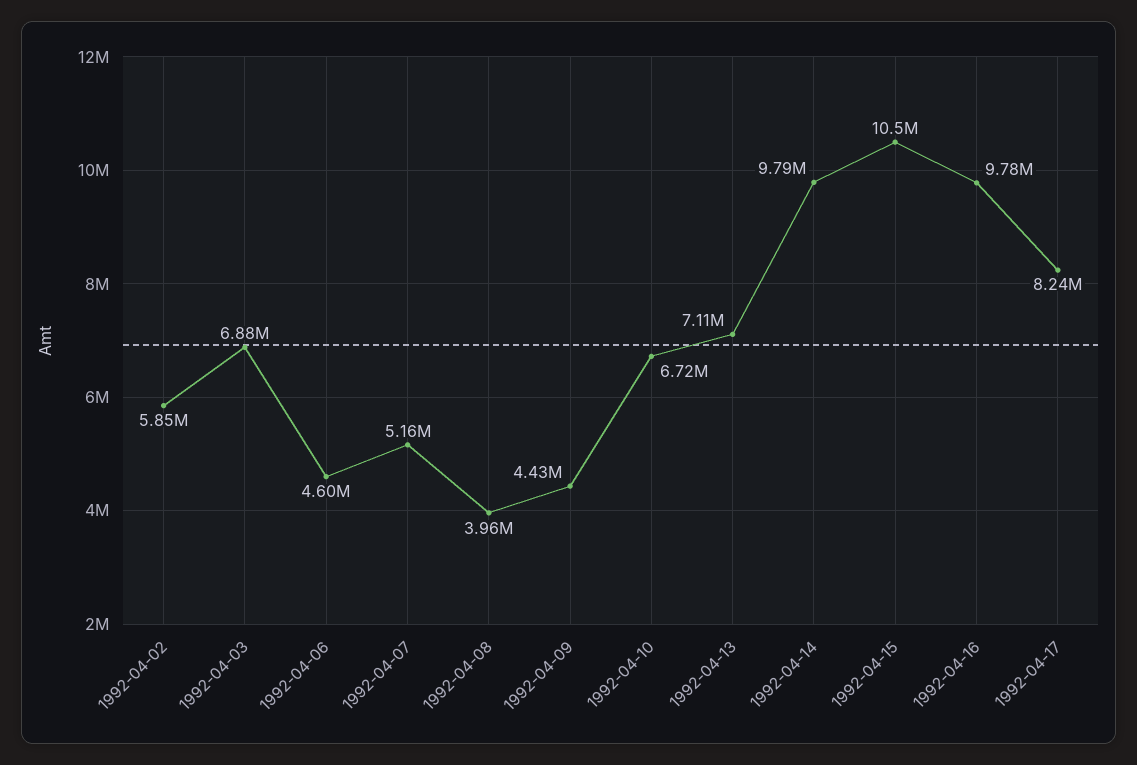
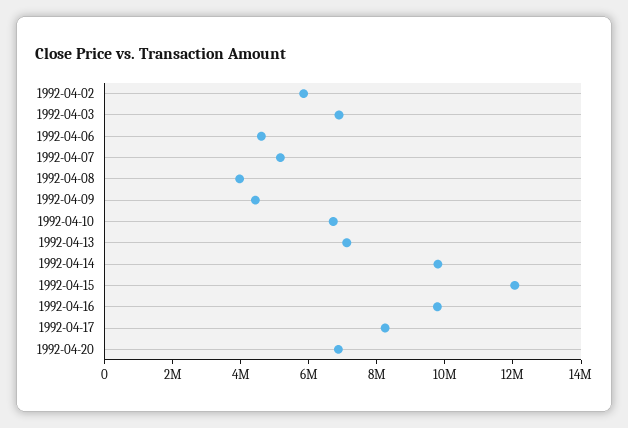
1992-04-15: 10500000 -> 12000000
1992-04-20: none -> 7000000

